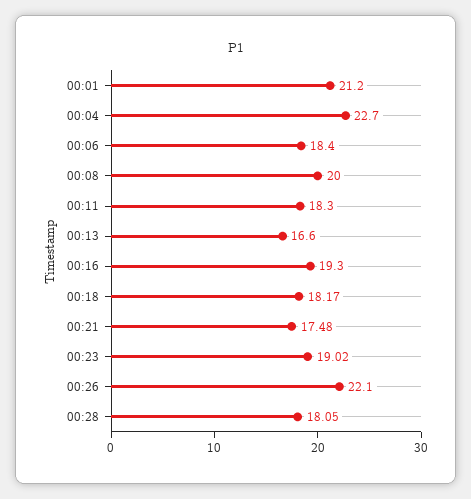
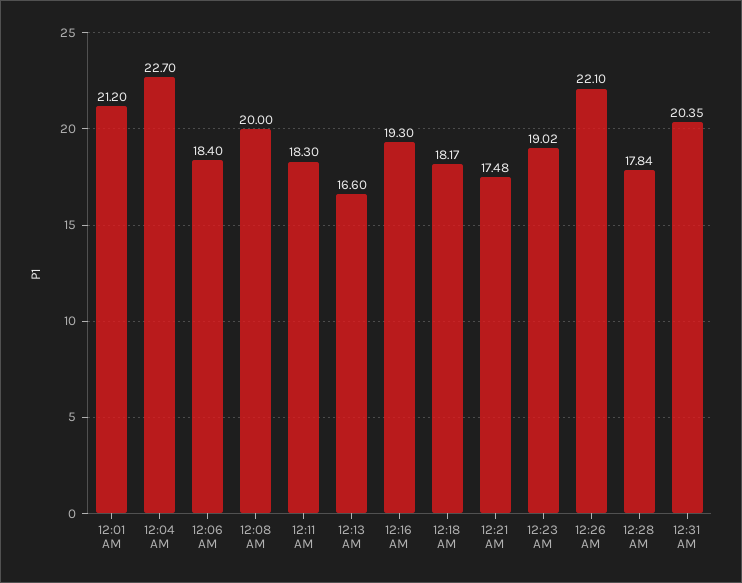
00:28: 18.05 -> 17.84
12:31 AM: none -> 20.35

